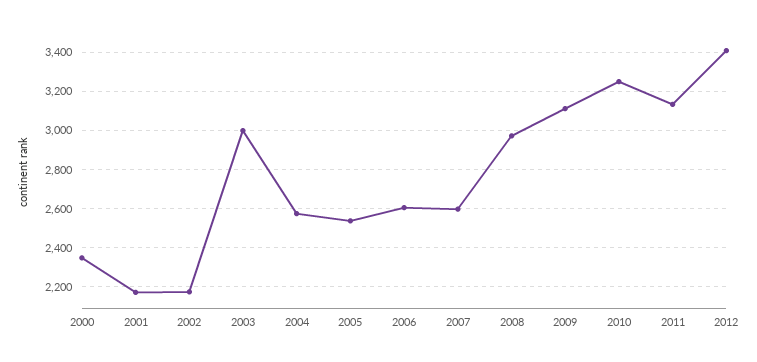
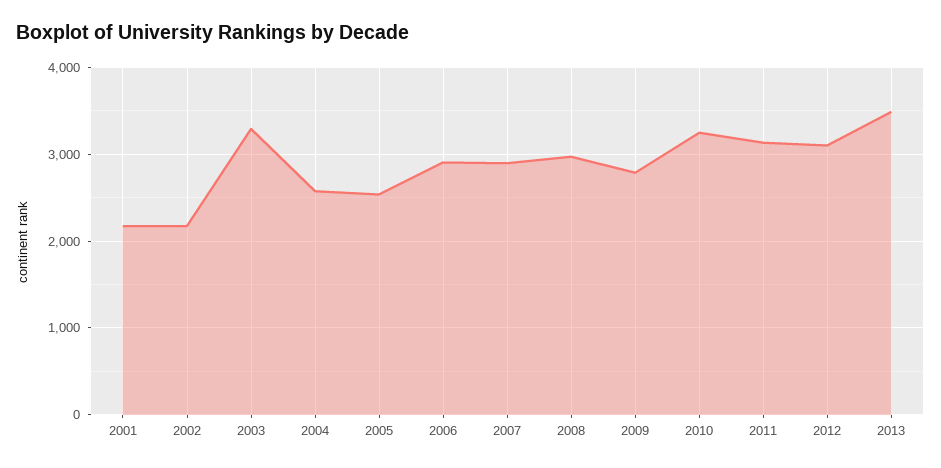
2000: 2350 -> none
2003: 3000 -> 3300
2006: 2600 -> 2900
2007: 2600 -> 2900
2009: 3100 -> 2800
2012: 3400 -> 3100
2013: none -> 3500

